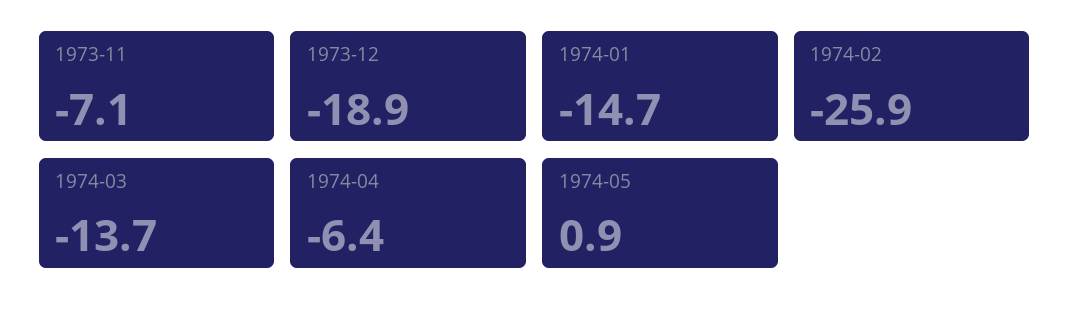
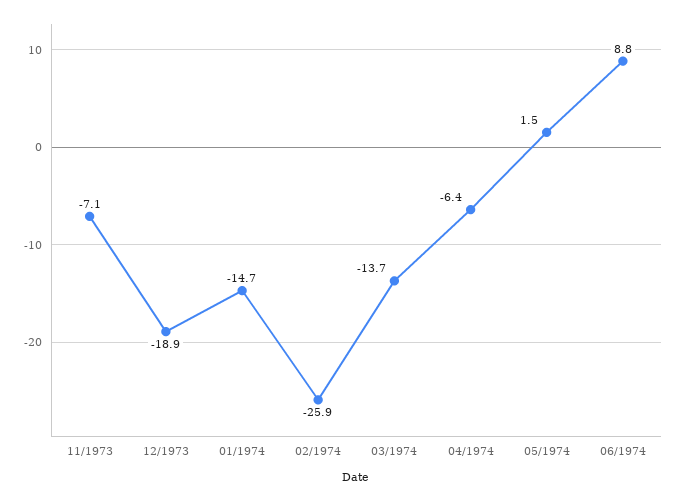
1974-05: 0.9 -> 1.5
06/1974: none -> 8.8

